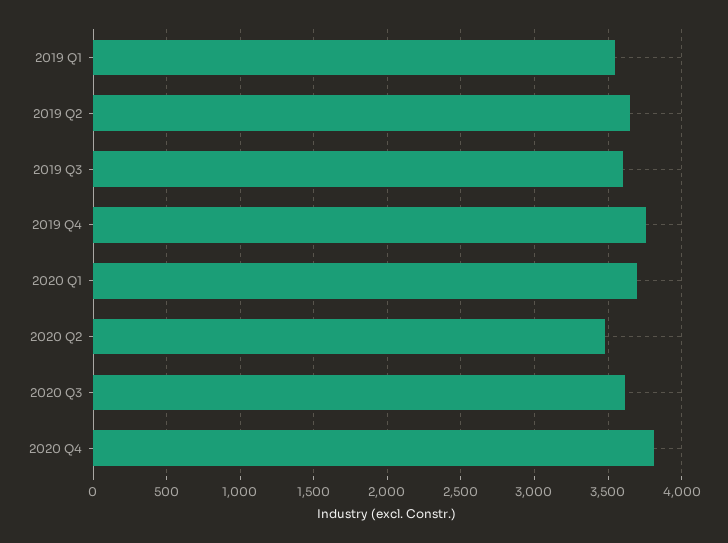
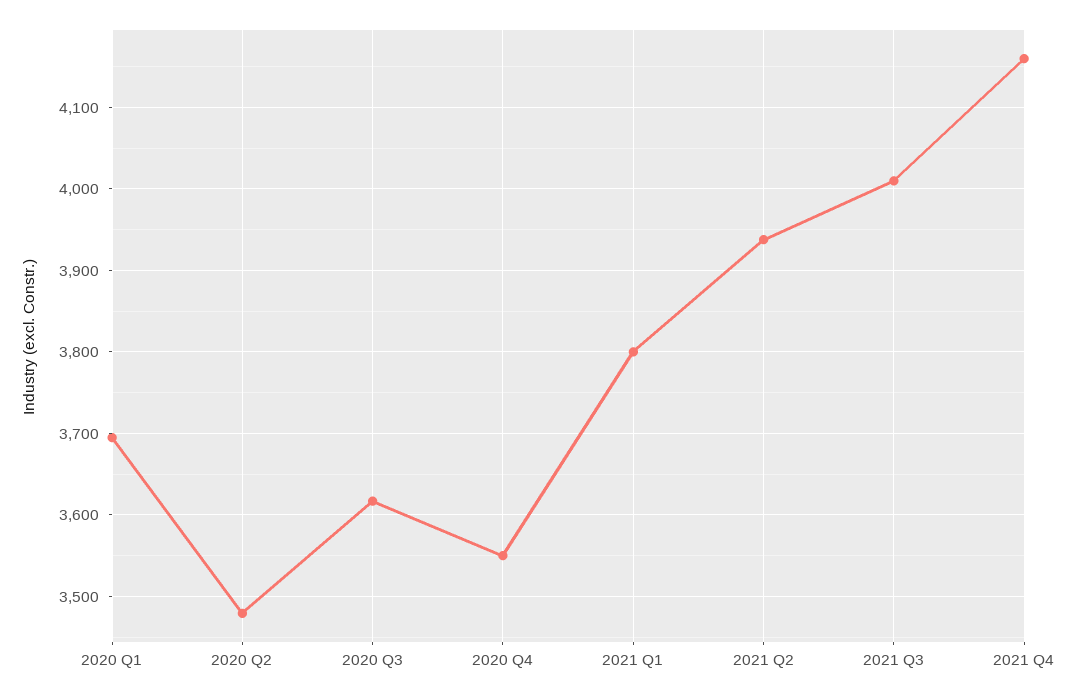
2019 Q1: 3550 -> none
2019 Q2: 3650 -> none
2019 Q3: 3600 -> none
2019 Q4: 3750 -> none
2020 Q4: 3800 -> 3550
2021 Q1: none -> 3800
2021 Q2: none -> 3940
2021 Q3: none -> 4010
2021 Q4: none -> 4160

